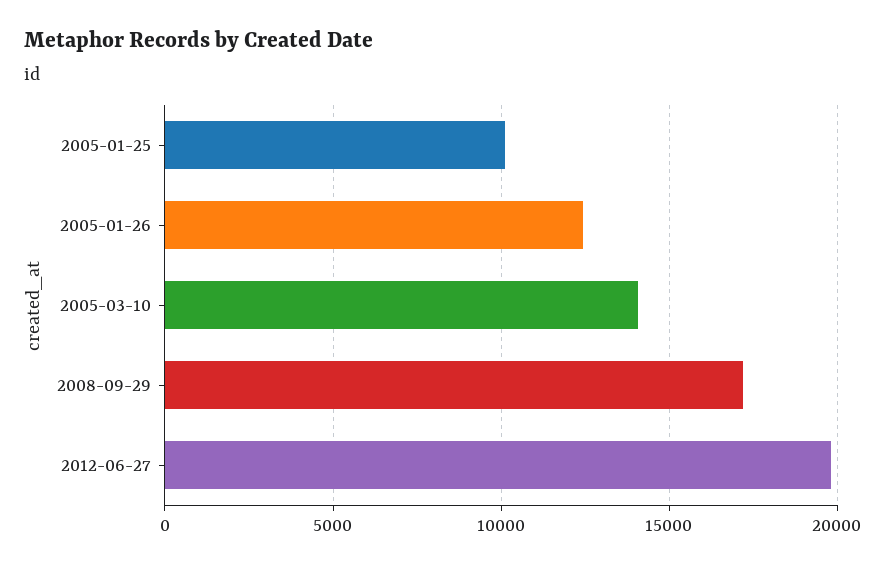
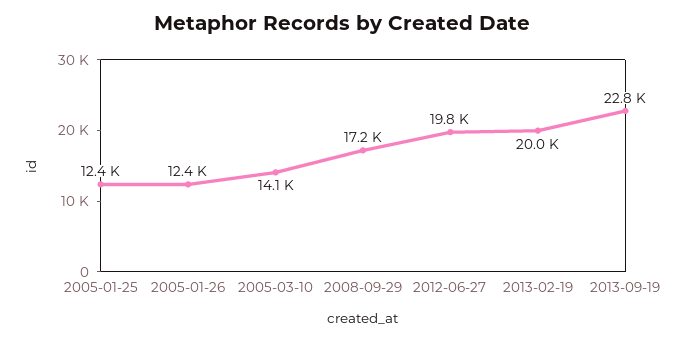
2005-01-25: 10000 -> 12400
2013-02-19: none -> 20000
2013-09-19: none -> 22800

